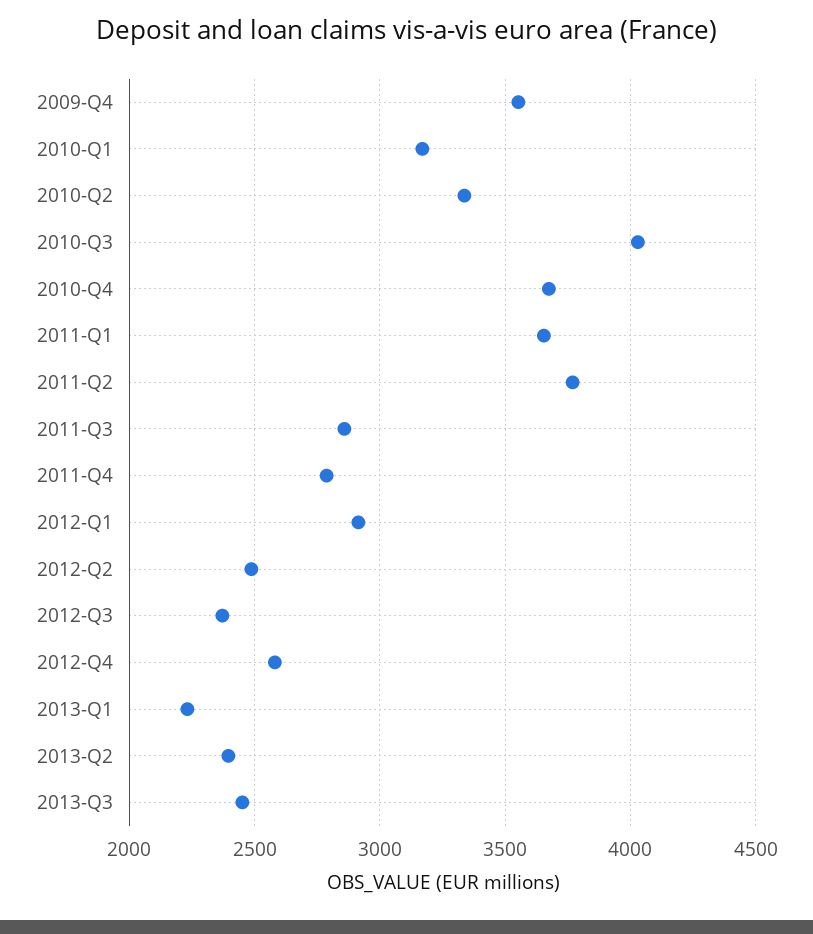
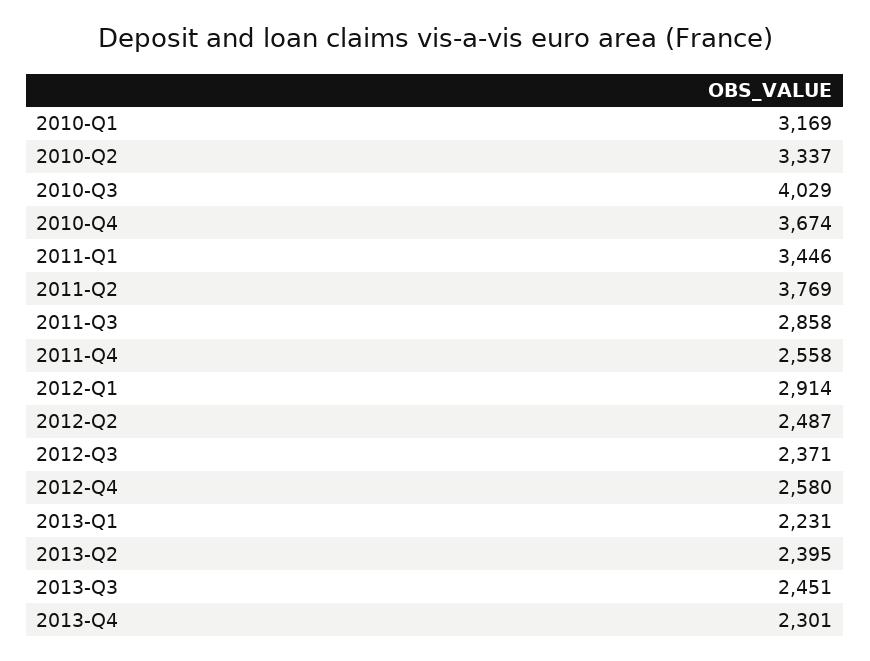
2009-Q4: 3550 -> none
2011-Q1: 3650 -> 3446
2011-Q4: 2800 -> 2558
2013-Q4: none -> 2301

